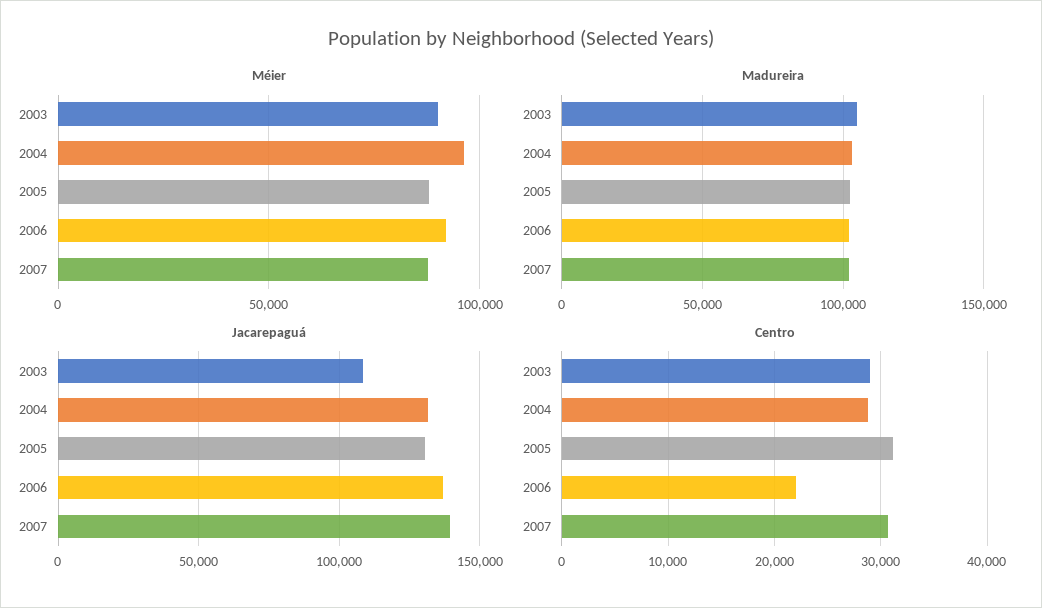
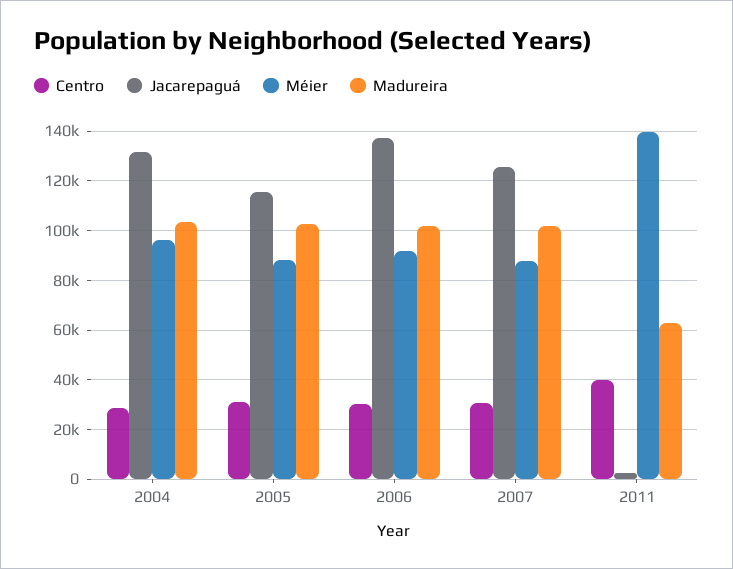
Méier, 2003: 90000 -> none
Madureira, 2003: 105000 -> none
Jacarepaguá, 2003: 110000 -> none
Jacarepaguá, 2005: 130000 -> 115000
Jacarepaguá, 2007: 140000 -> 125000
Centro, 2003: 29000 -> none
Centro, 2006: 22000 -> 30000
Centro, 2011: none -> 40000
Jacarepaguá, 2011: none -> 2500
Méier, 2011: none -> 140000
Madureira, 2011: none -> 62500

